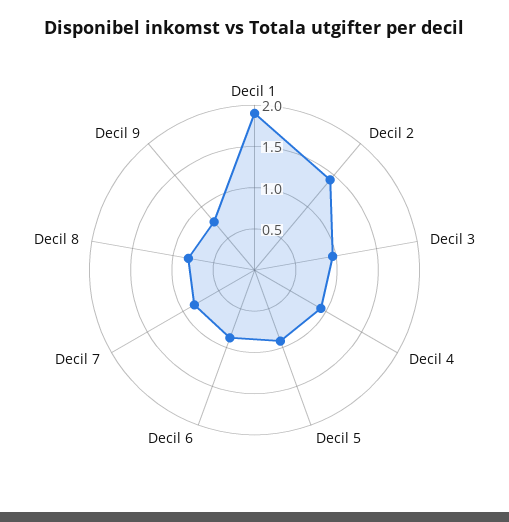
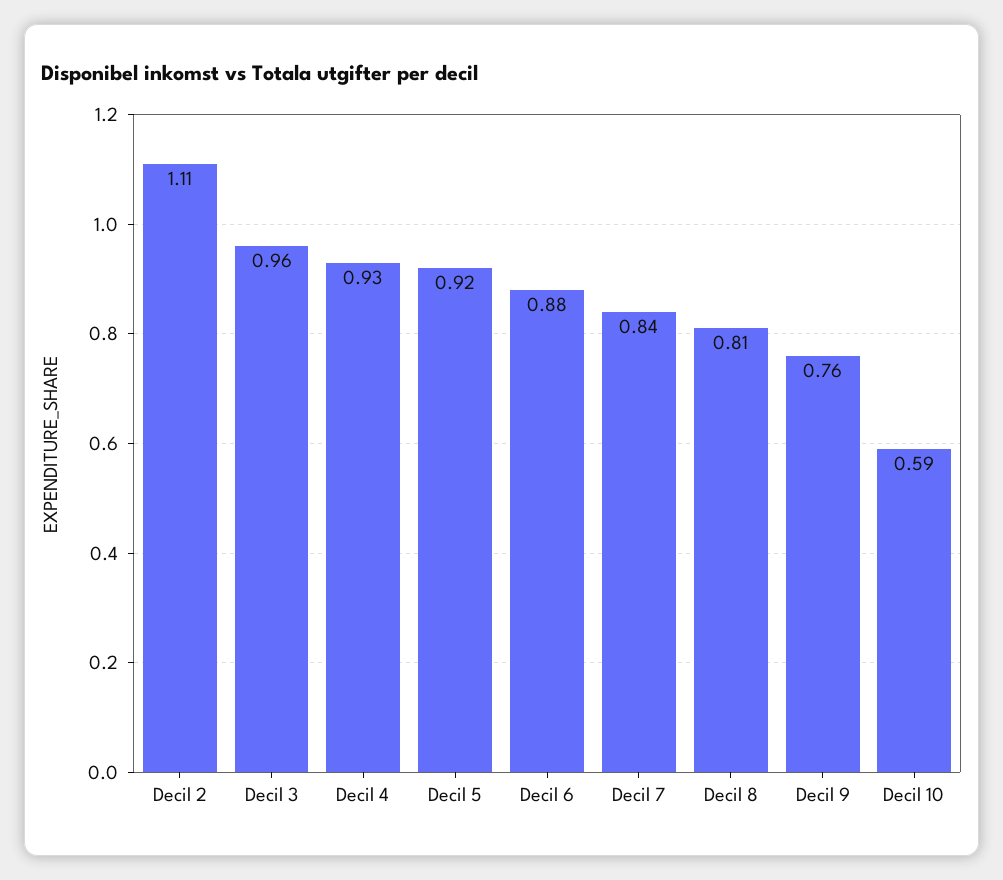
Decil 1: 1.9 -> none
Decil 2: 1.4 -> 1.11
Decil 10: none -> 0.59

